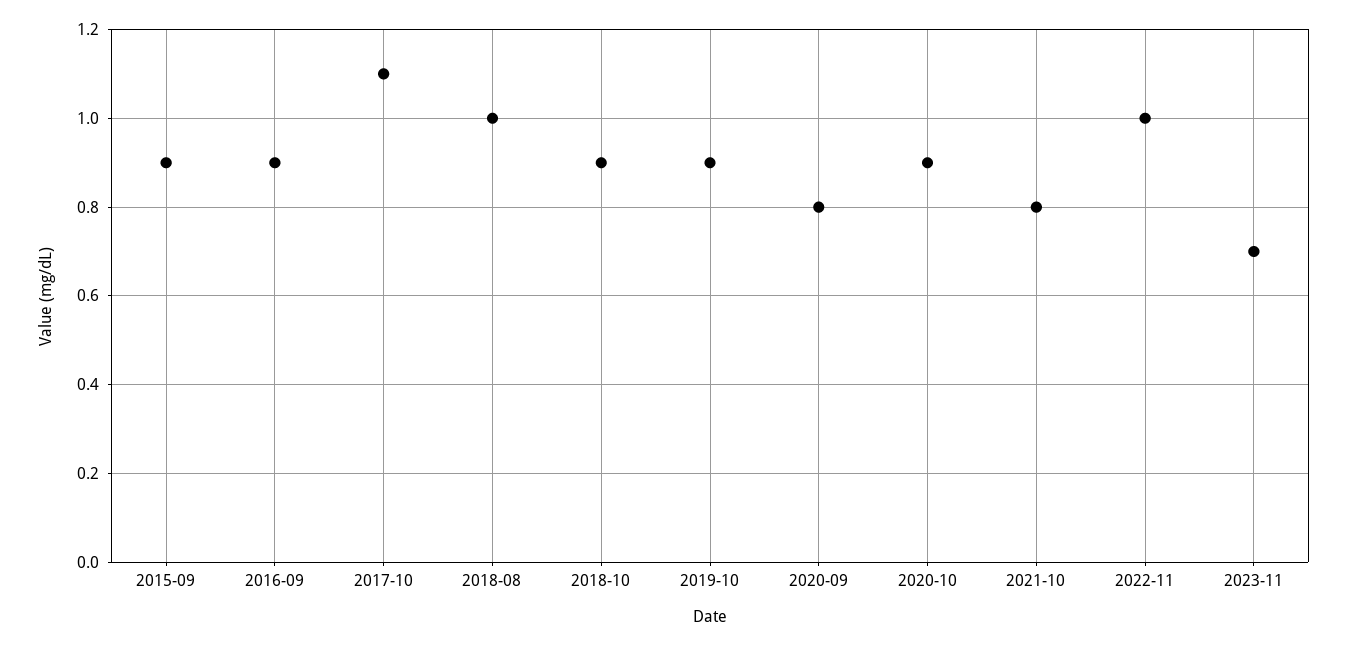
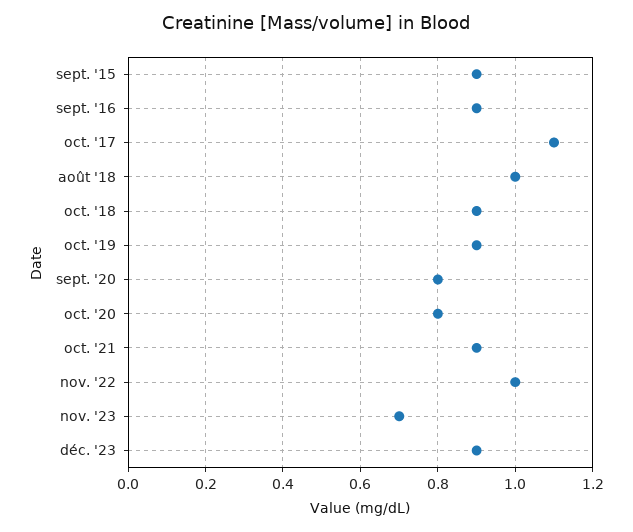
2020-10: 0.9 -> 0.8
2021-10: 0.8 -> 0.9
déc. '23: none -> 0.9

